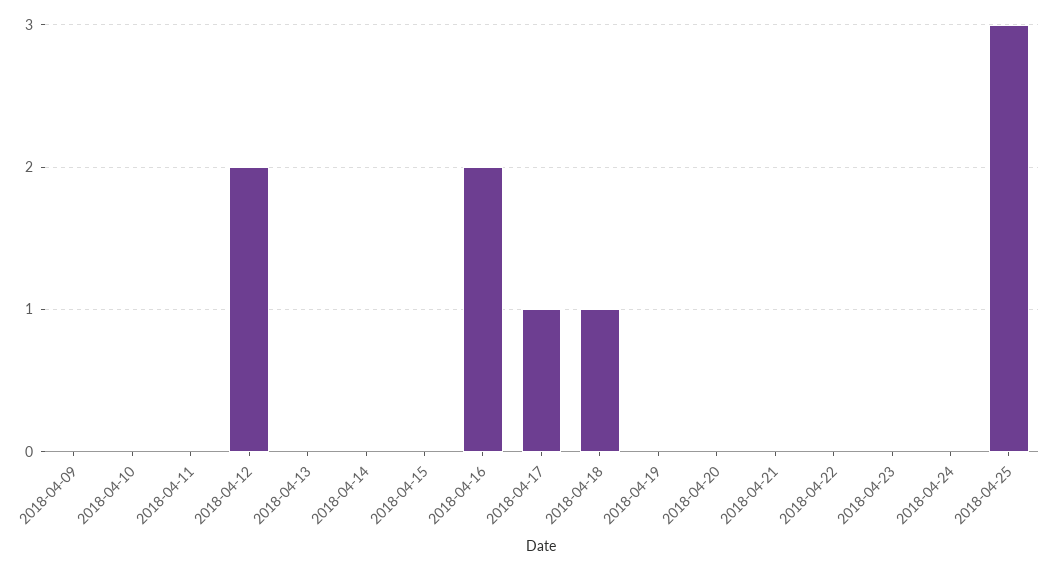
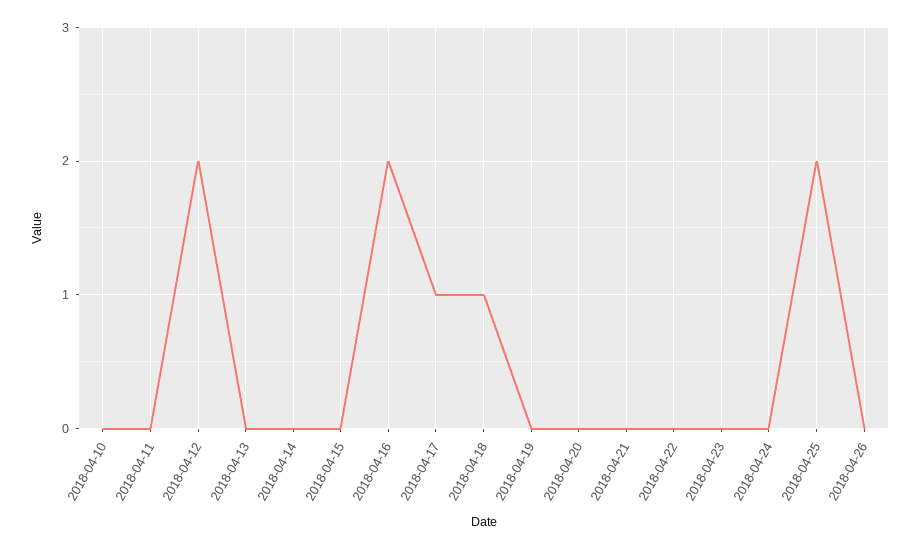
2018-04-09: 0 -> none
2018-04-25: 3 -> 2
2018-04-26: none -> 0

